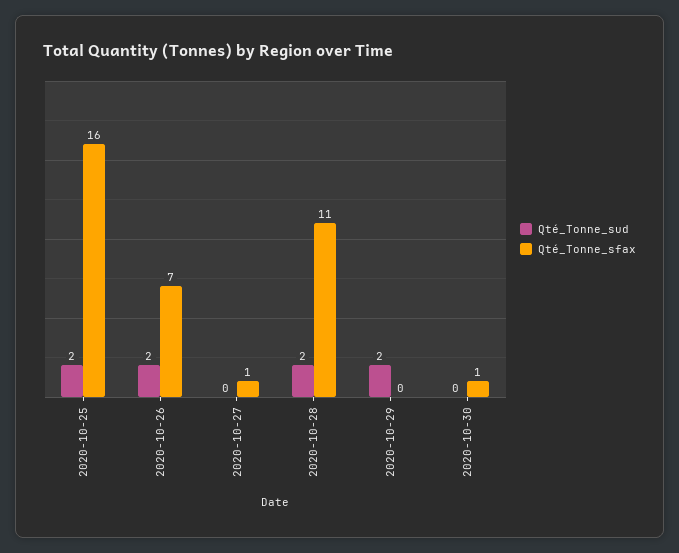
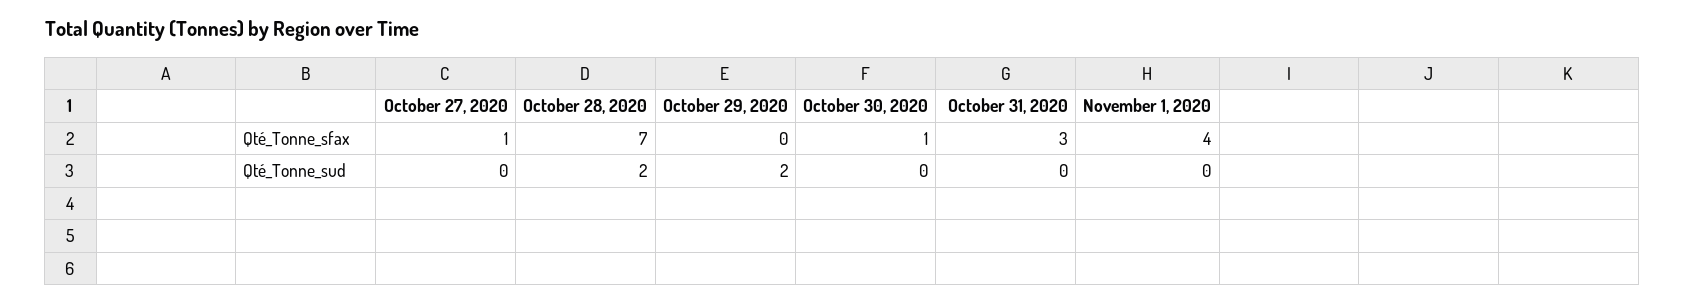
Qté_Tonne_sud, 2020-10-25: 2 -> none
Qté_Tonne_sfax, 2020-10-25: 16 -> none
Qté_Tonne_sud, 2020-10-26: 2 -> none
Qté_Tonne_sfax, 2020-10-26: 7 -> none
Qté_Tonne_sfax, 2020-10-28: 11 -> 7
Qté_Tonne_sfax, October 31, 2020: none -> 3
Qté_Tonne_sfax, November 1, 2020: none -> 4
Qté_Tonne_sud, October 31, 2020: none -> 0
Qté_Tonne_sud, November 1, 2020: none -> 0

